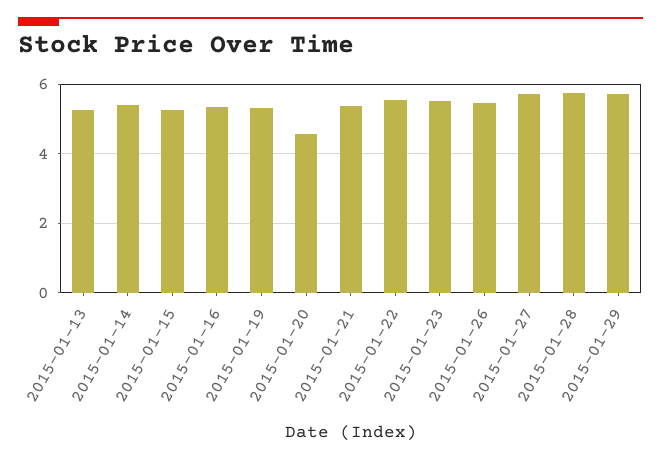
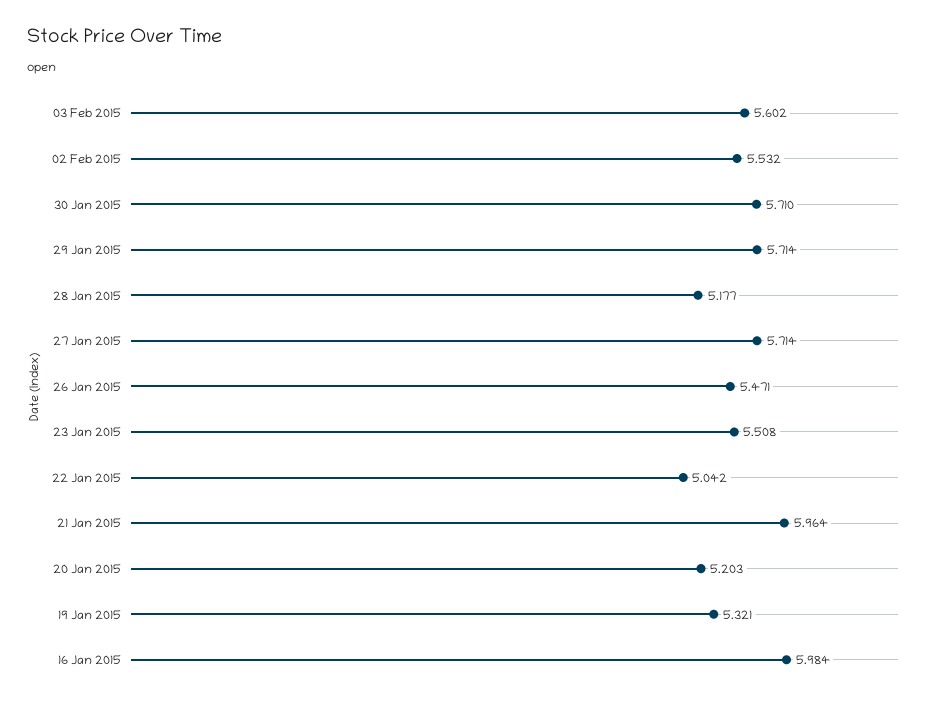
2015-01-13: 5.2 -> none
2015-01-14: 5.4 -> none
2015-01-15: 5.2 -> none
2015-01-16: 5.4 -> 5.984
2015-01-20: 4.6 -> 5.203
2015-01-21: 5.4 -> 5.964
2015-01-22: 5.6 -> 5.042
2015-01-28: 5.8 -> 5.177
03 Feb 2015: none -> 5.602
02 Feb 2015: none -> 5.532
30 Jan 2015: none -> 5.71

